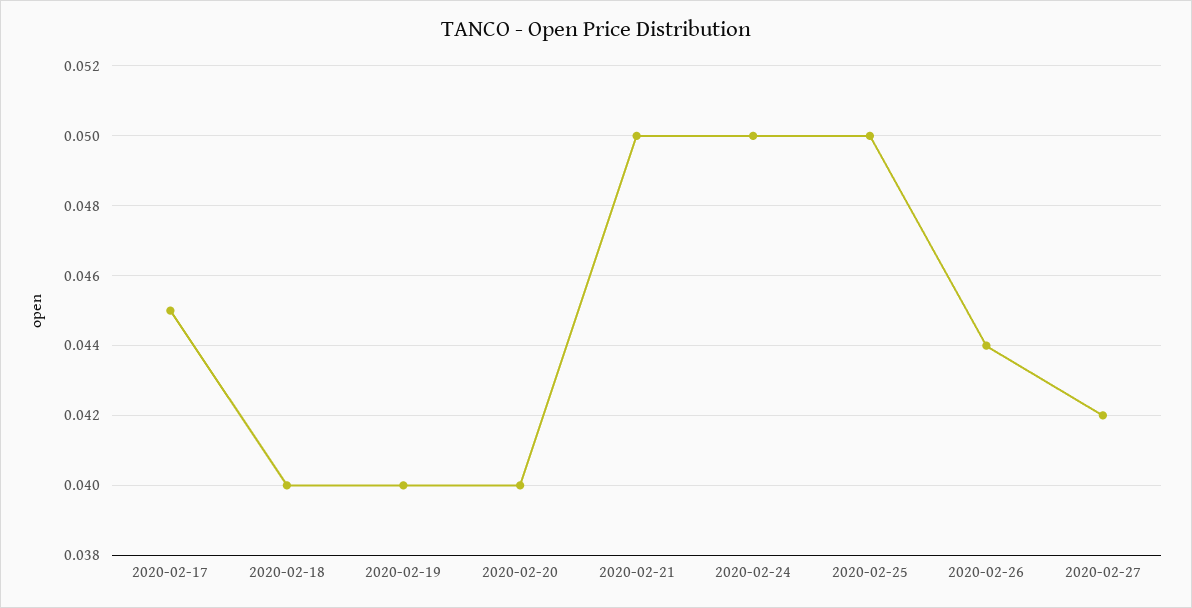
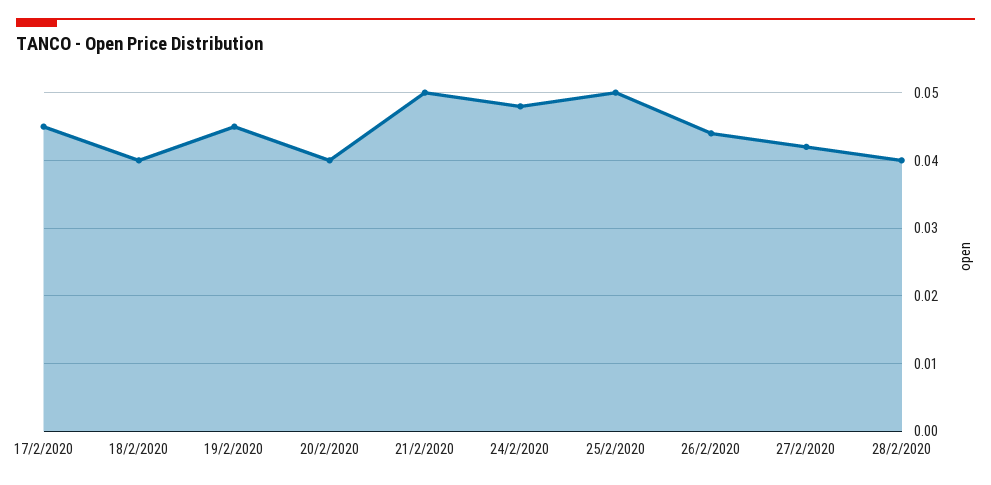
2020-02-19: 0.04 -> 0.045
2020-02-24: 0.05 -> 0.048
28/2/2020: none -> 0.04

